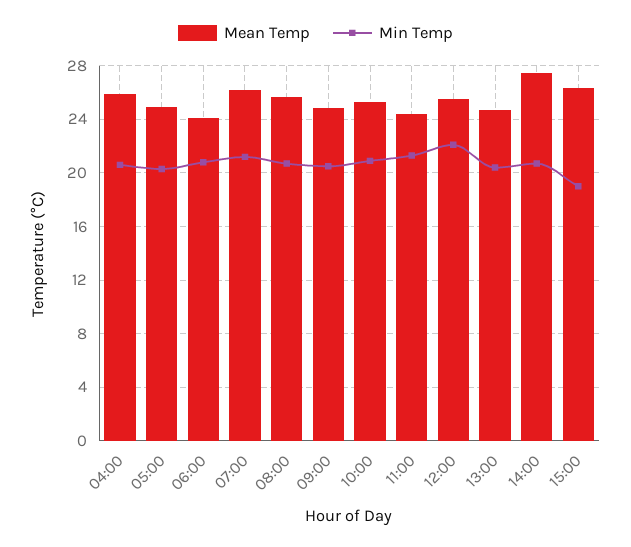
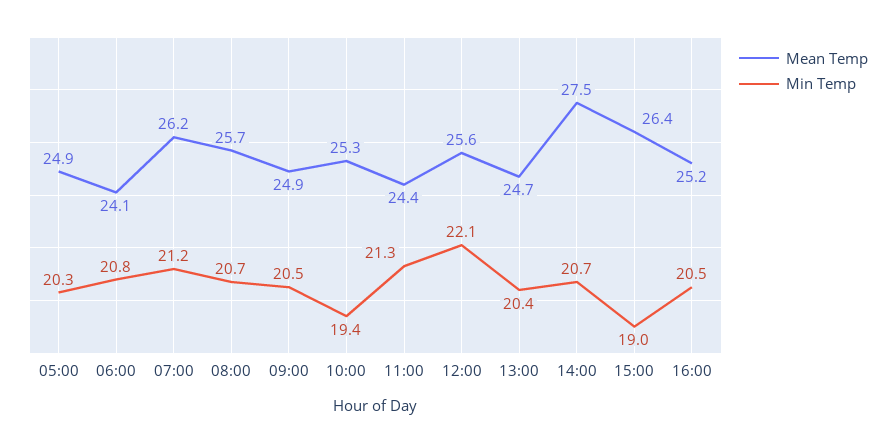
Mean Temp, 04:00: 26 -> none
Min Temp, 04:00: 20.5 -> none
Min Temp, 10:00: 21 -> 19.4
Mean Temp, 16:00: none -> 25.2
Min Temp, 16:00: none -> 20.5

